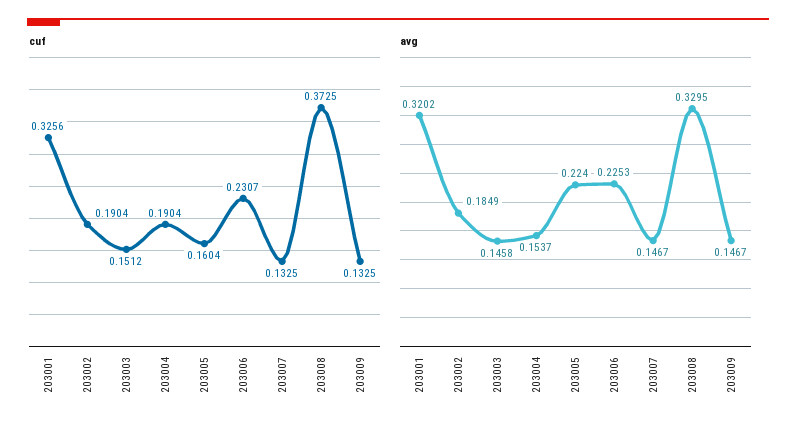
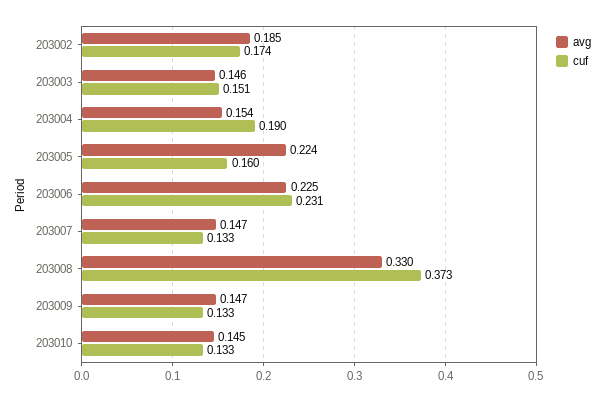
cuf, 203001: 0.3256 -> none
cuf, 203002: 0.1904 -> 0.174
avg, 203001: 0.3202 -> none
avg, 203010: none -> 0.145
cuf, 203010: none -> 0.133

